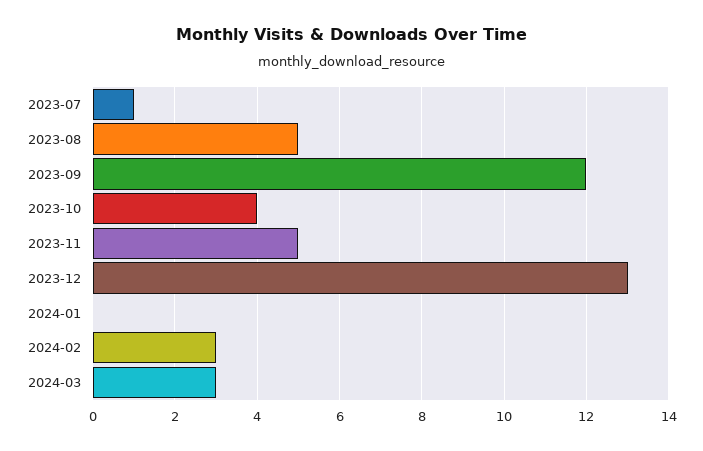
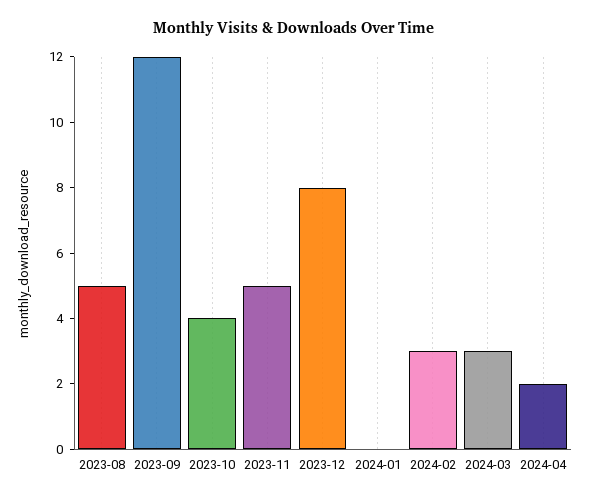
2023-07: 1 -> none
2023-12: 13 -> 8
2024-04: none -> 2

